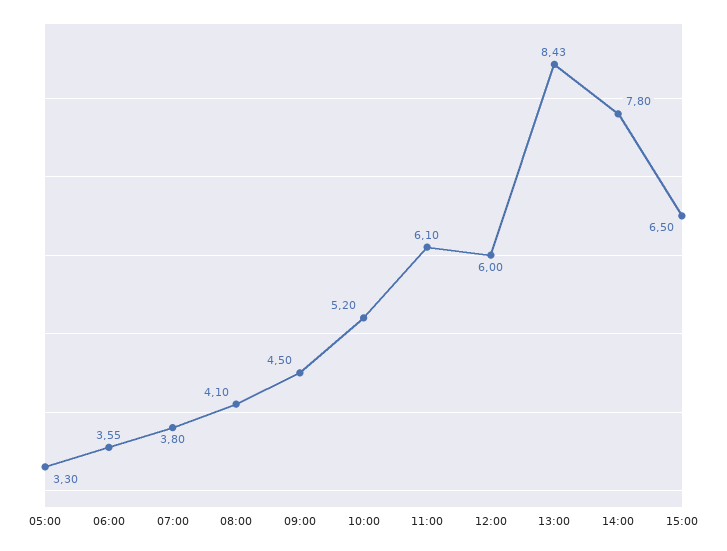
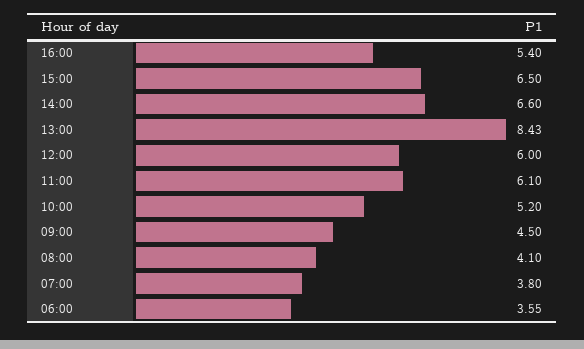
05:00: 3.3 -> none
14:00: 7.8 -> 6.6
16:00: none -> 5.4

